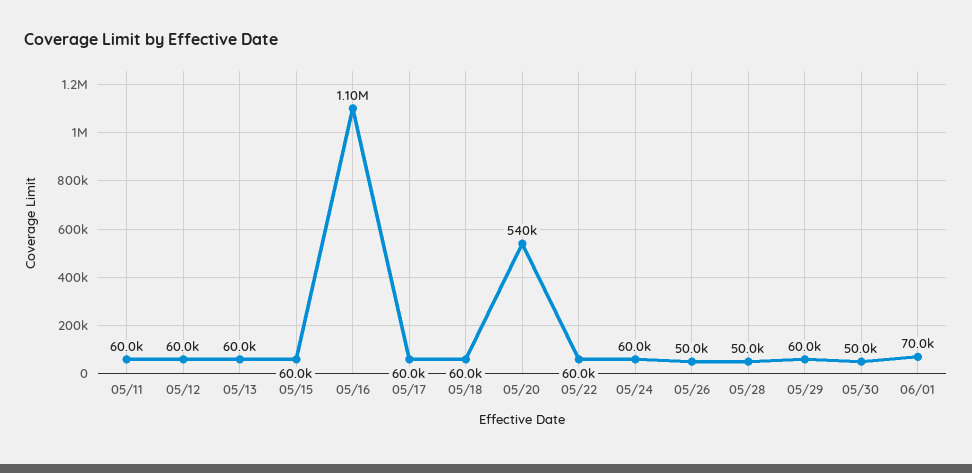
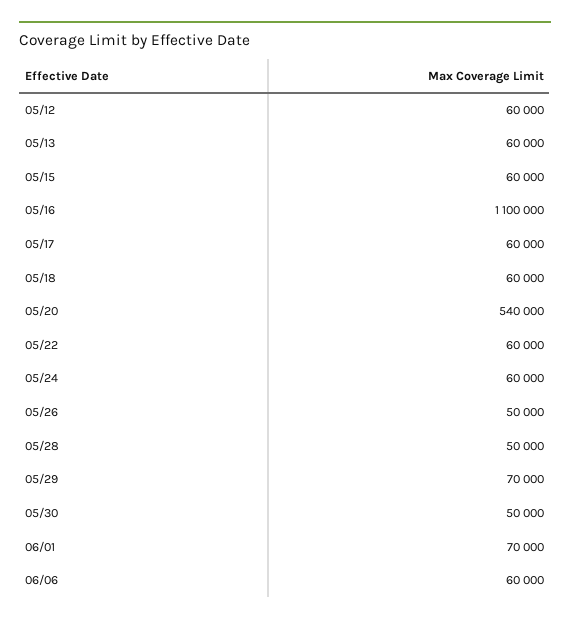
05/11: 60000 -> none
05/29: 60000 -> 70000
06/06: none -> 60000

